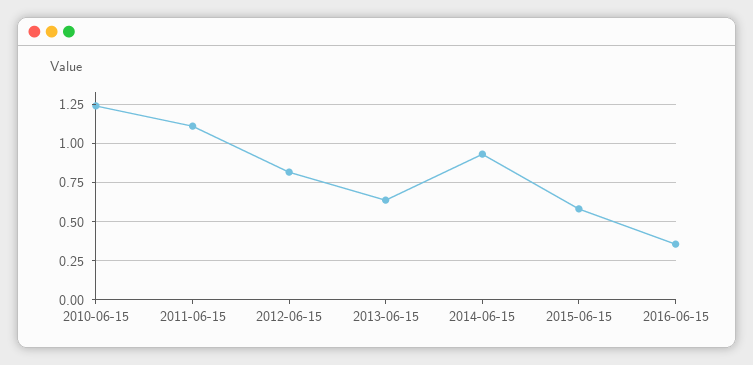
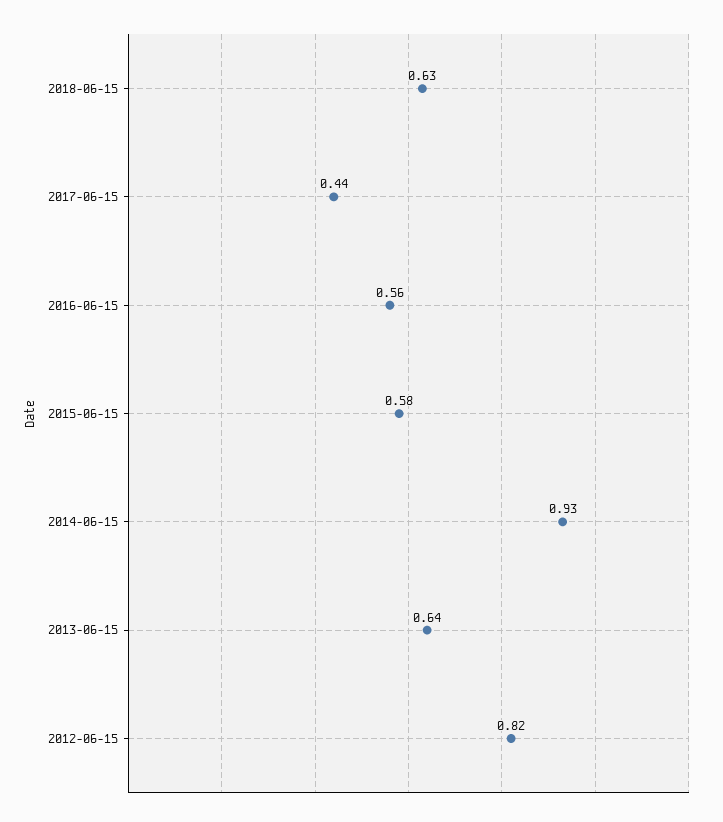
2010-06-15: 1.25 -> none
2011-06-15: 1.1 -> none
2016-06-15: 0.35 -> 0.56
2018-06-15: none -> 0.63
2017-06-15: none -> 0.44

